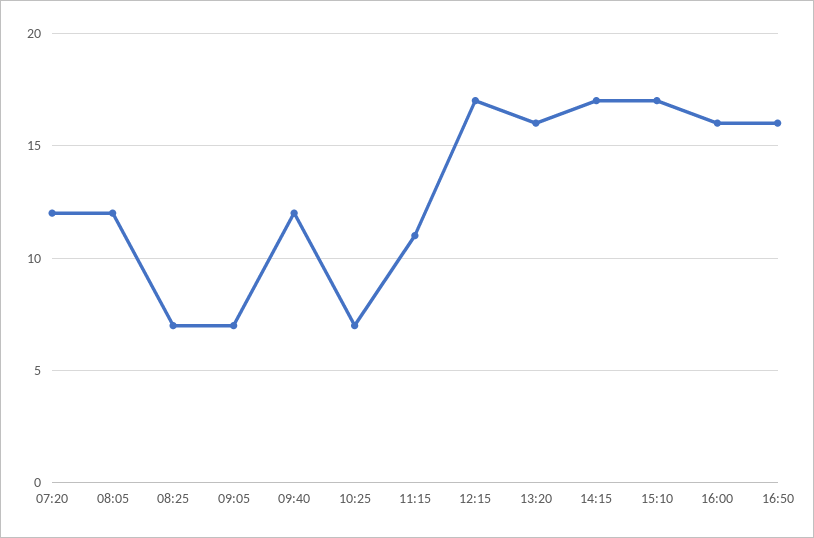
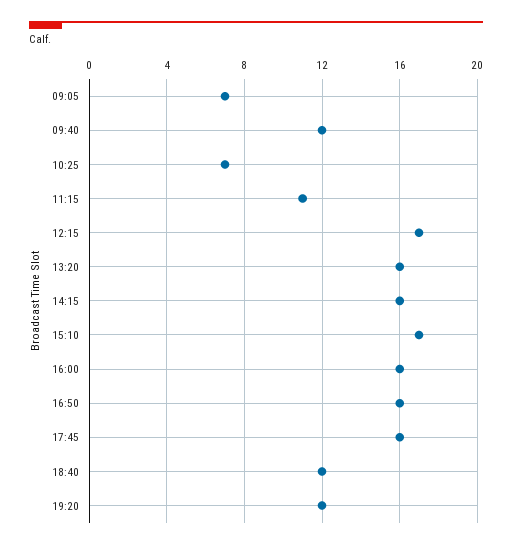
07:20: 12 -> none
08:05: 12 -> none
08:25: 7 -> none
14:15: 17 -> 16
17:45: none -> 16
18:40: none -> 12
19:20: none -> 12

